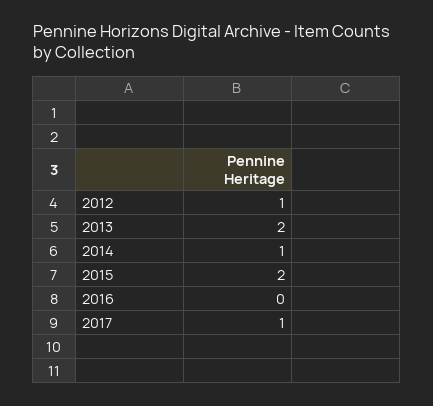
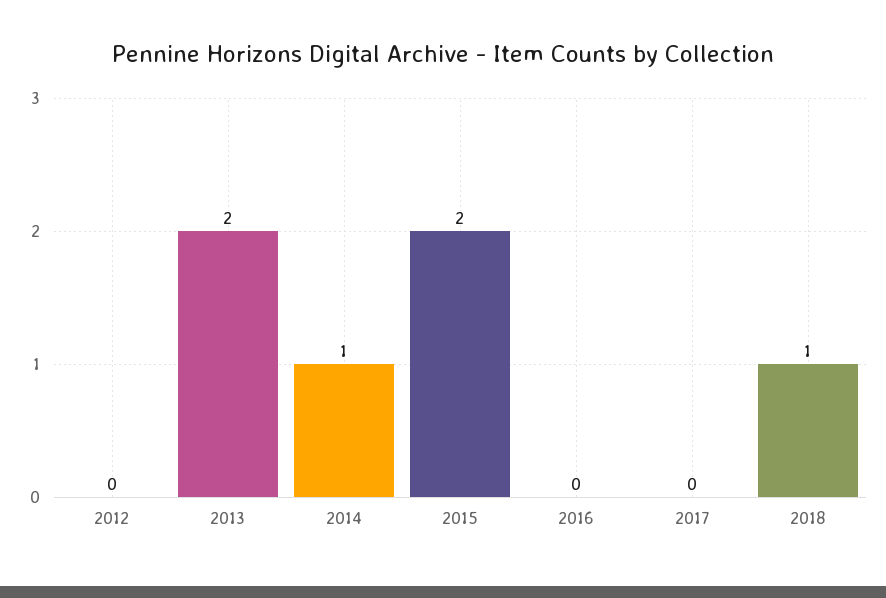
2012: 1 -> 0
2017: 1 -> 0
2018: none -> 1

